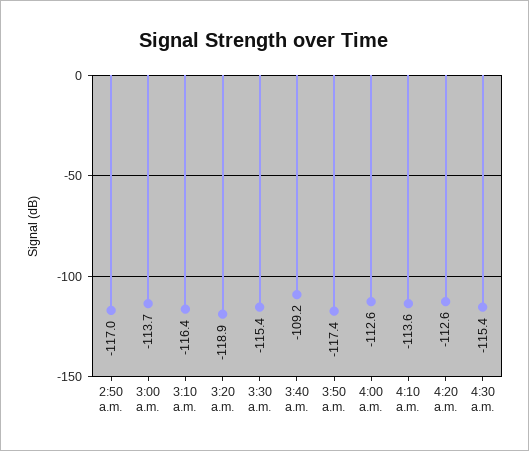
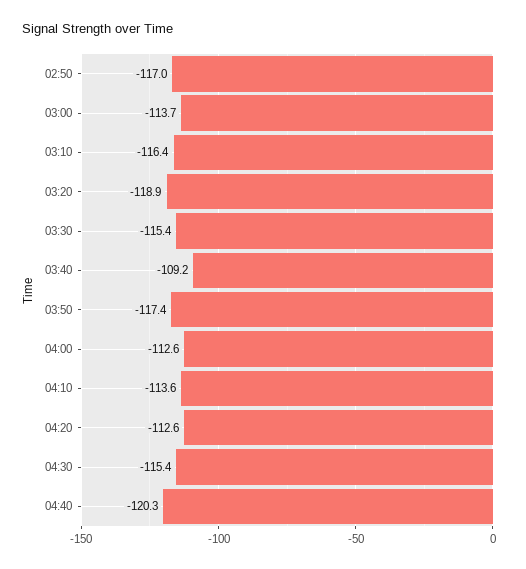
04:40: none -> -120.3

